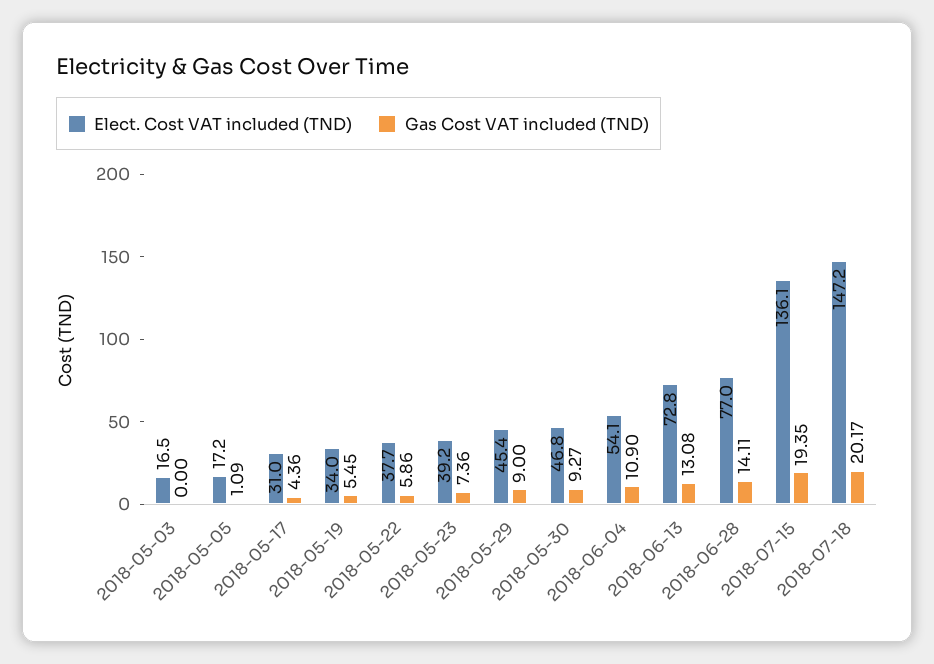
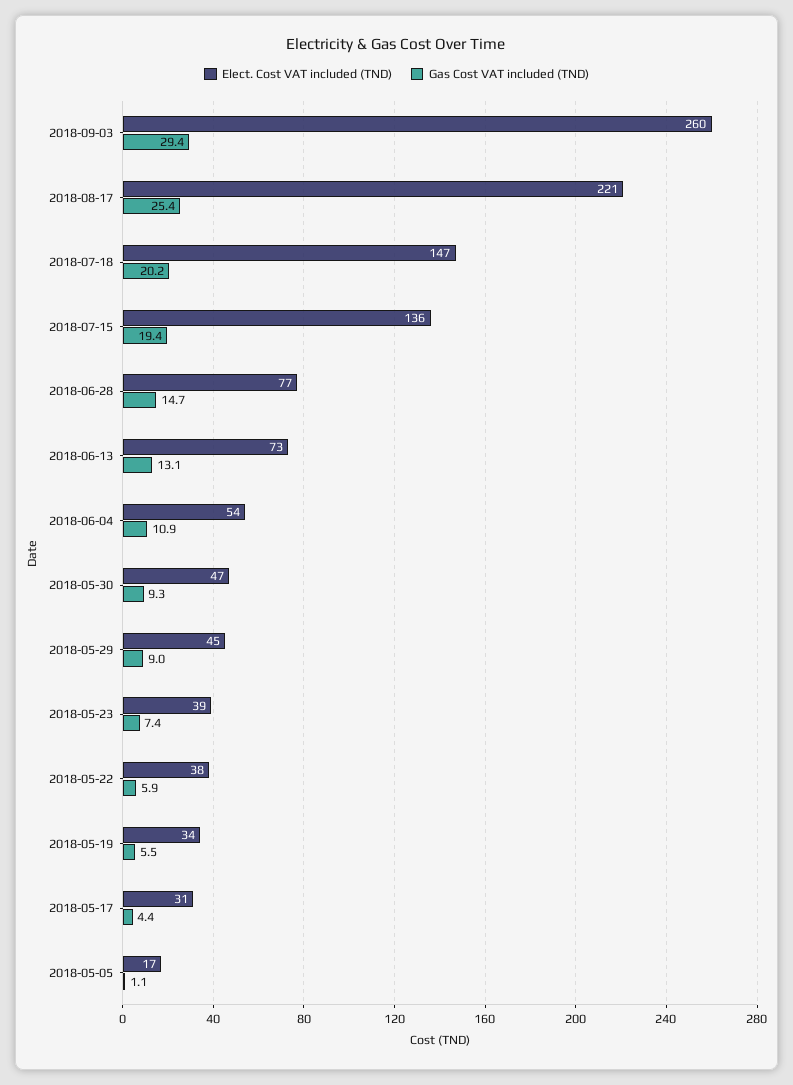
Elect. Cost VAT included (TND), 2018-05-03: 16.5 -> none
Gas Cost VAT included (TND), 2018-05-03: 0 -> none
Gas Cost VAT included (TND), 2018-06-28: 14.11 -> 14.7
Elect. Cost VAT included (TND), 2018-09-03: none -> 260
Gas Cost VAT included (TND), 2018-09-03: none -> 29.4
Elect. Cost VAT included (TND), 2018-08-17: none -> 221
Gas Cost VAT included (TND), 2018-08-17: none -> 25.4

